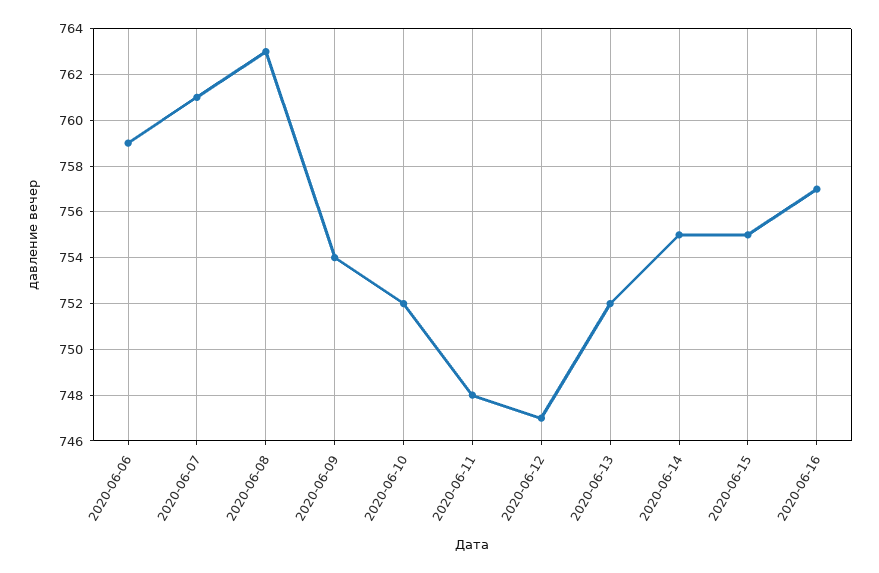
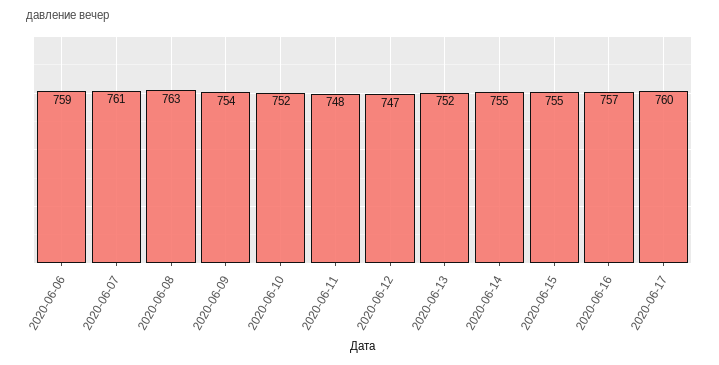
2020-06-17: none -> 760

